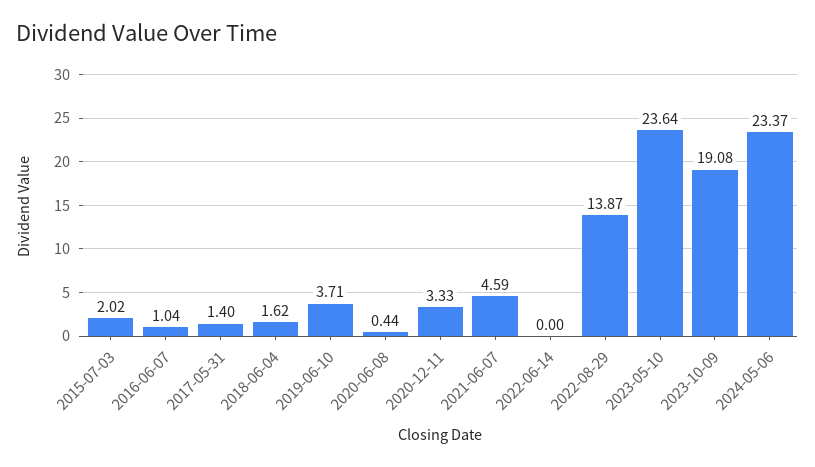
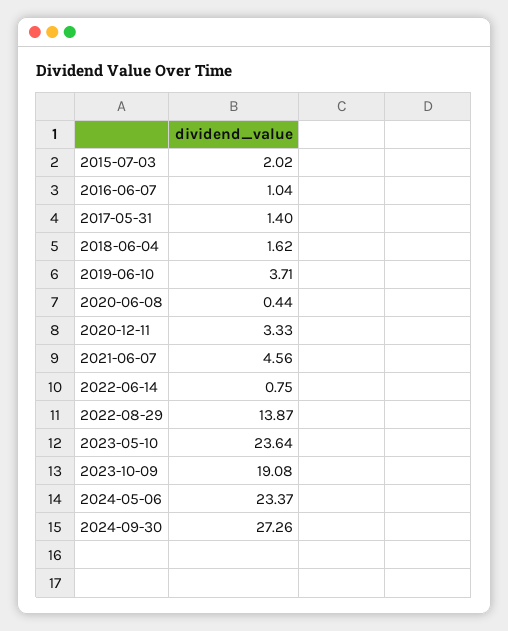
2021-06-07: 4.59 -> 4.56
2022-06-14: 0 -> 0.75
2024-09-30: none -> 27.26

